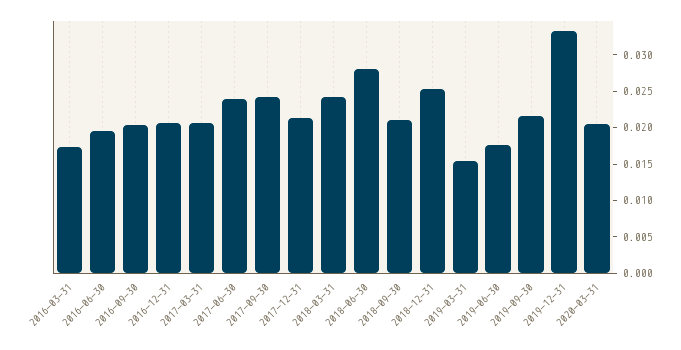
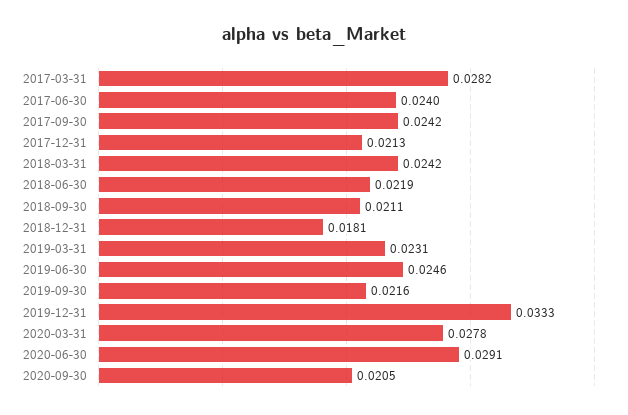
2016-03-31: 0.0175 -> none
2016-06-30: 0.02 -> none
2016-09-30: 0.02 -> none
2016-12-31: 0.02 -> none
2017-03-31: 0.02 -> 0.0282
2018-06-30: 0.0275 -> 0.0219
2018-12-31: 0.025 -> 0.0181
2019-03-31: 0.015 -> 0.0231
2019-06-30: 0.0175 -> 0.0246
2020-03-31: 0.02 -> 0.0278
2020-06-30: none -> 0.0291
2020-09-30: none -> 0.0205

